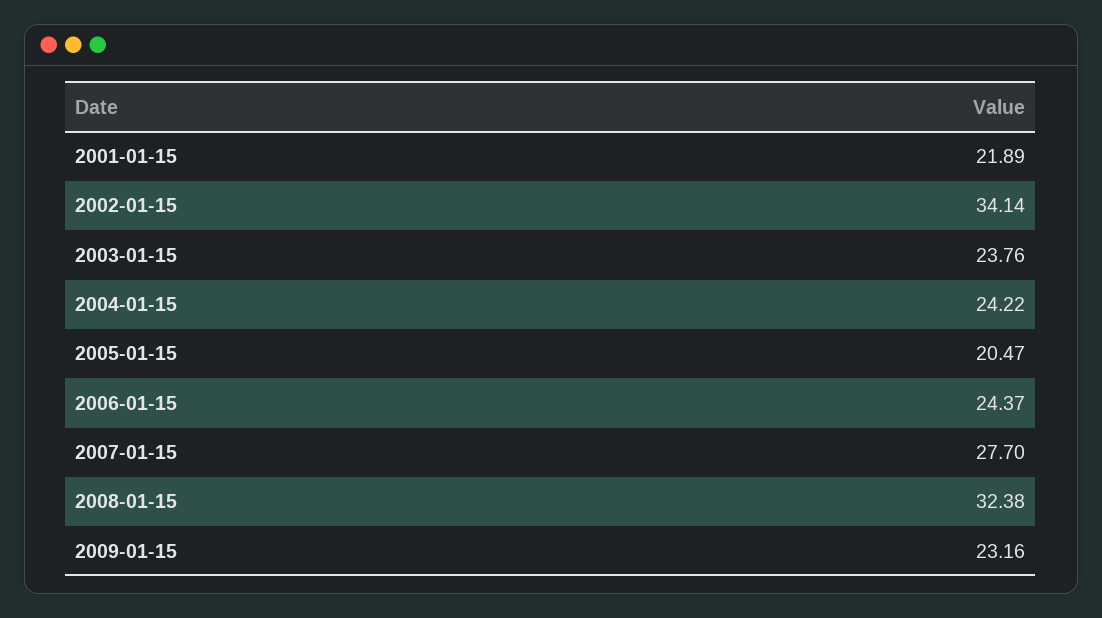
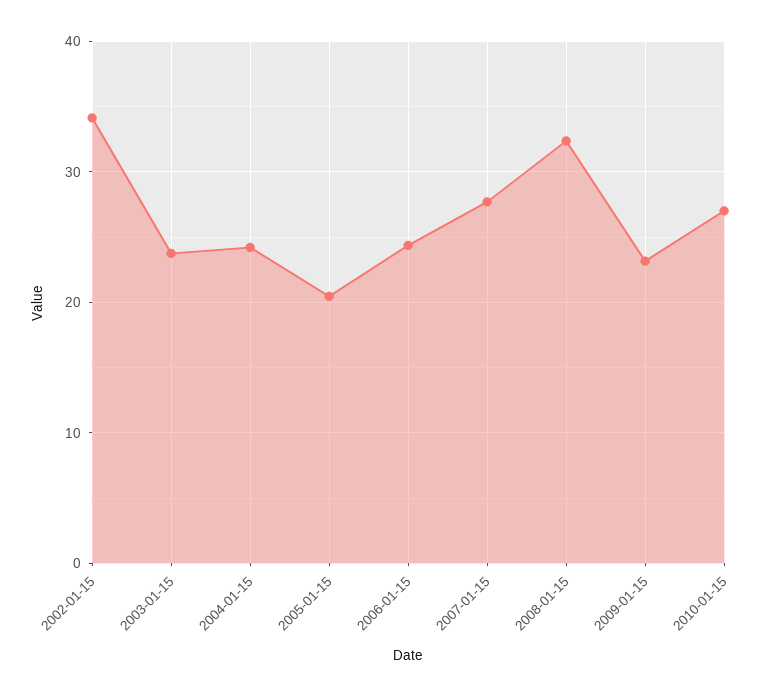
2001-01-15: 21.89 -> none
2010-01-15: none -> 27

